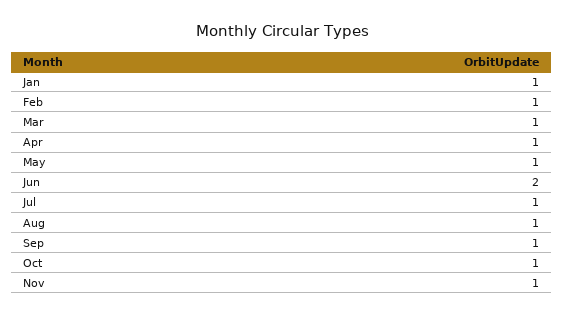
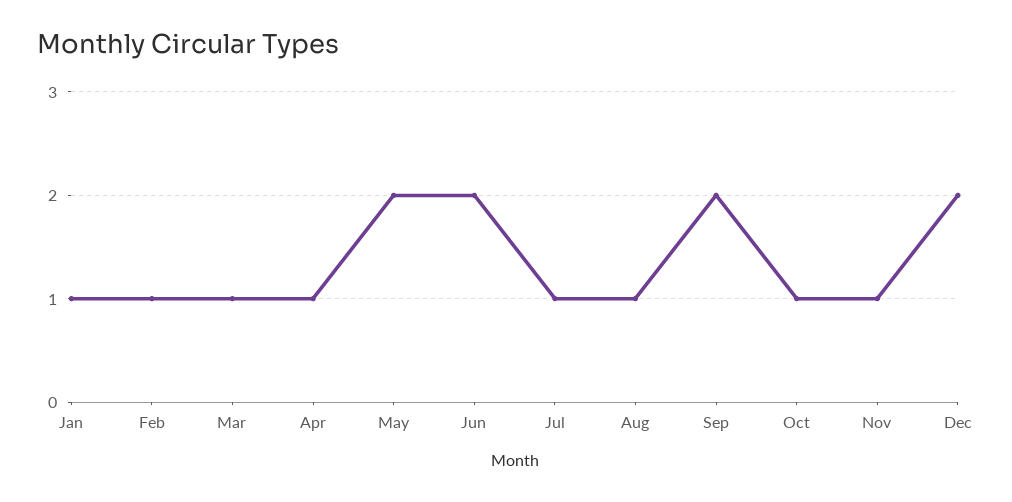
May: 1 -> 2
Sep: 1 -> 2
Dec: none -> 2

